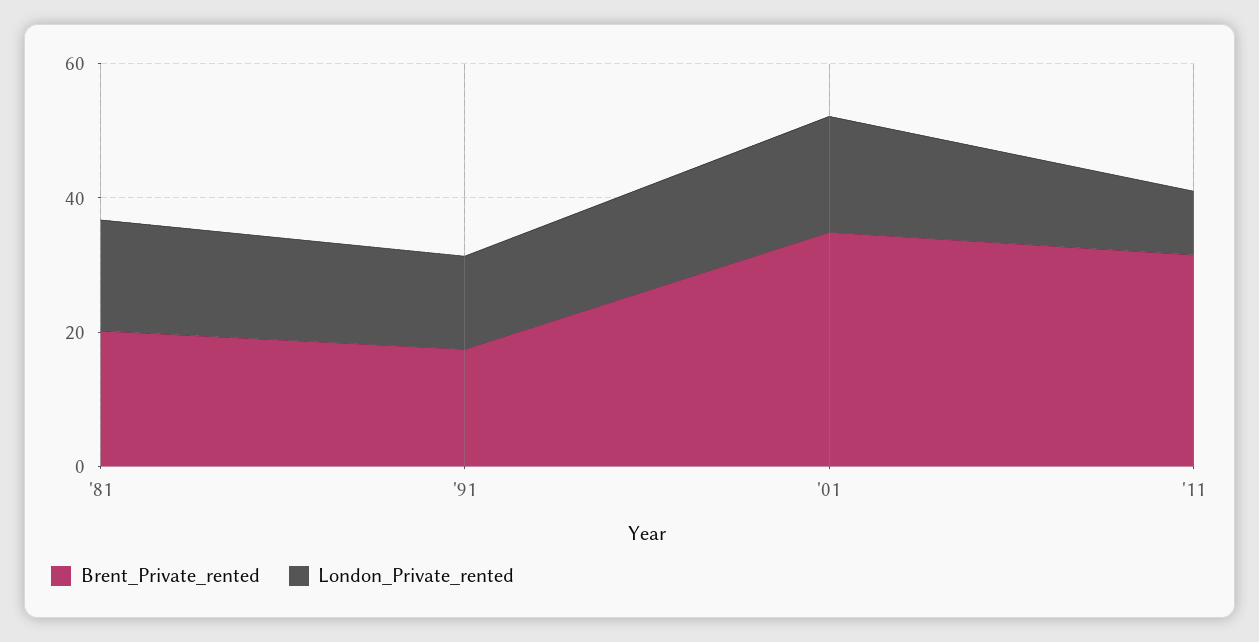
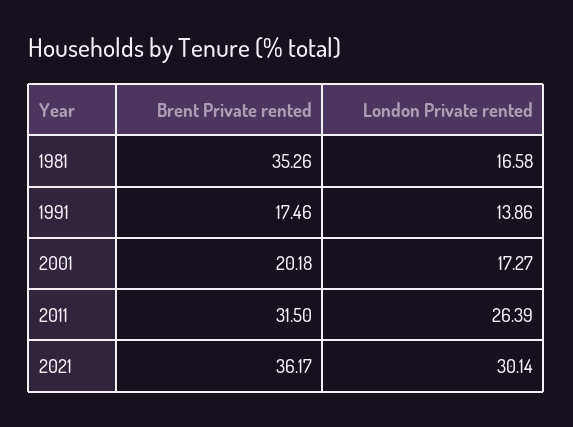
Brent_Private_rented, '81: 20 -> 35.26
Brent_Private_rented, '01: 35 -> 20.18
London_Private_rented, '11: 10 -> 26.39
Brent_Private_rented, 2021: none -> 36.17
London_Private_rented, 2021: none -> 30.14

